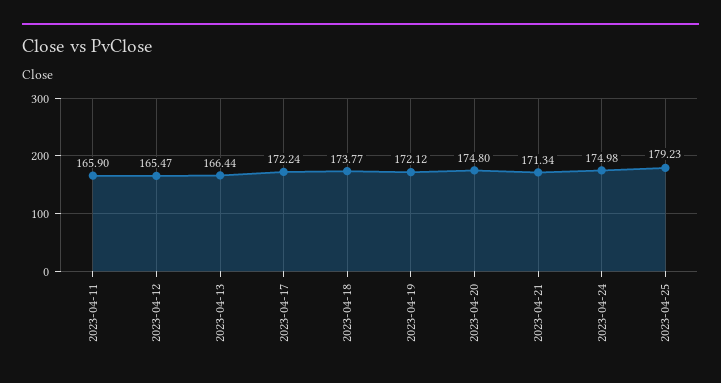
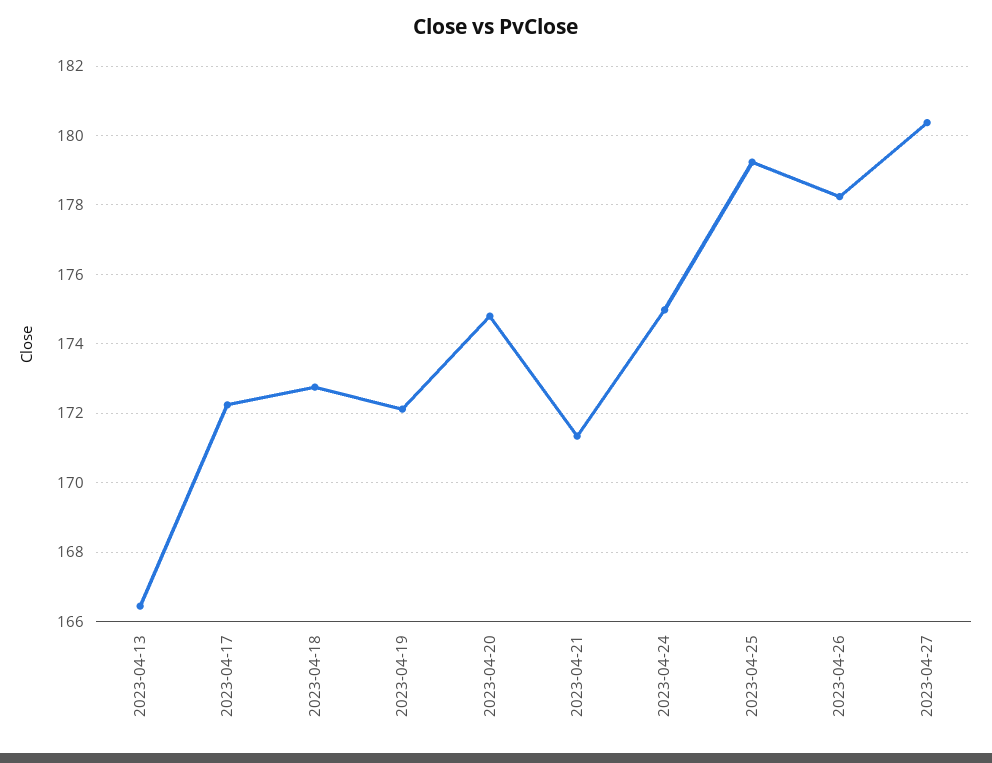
2023-04-11: 165.9 -> none
2023-04-12: 165.47 -> none
2023-04-18: 173.77 -> 172.8
2023-04-26: none -> 178.2
2023-04-27: none -> 180.4

